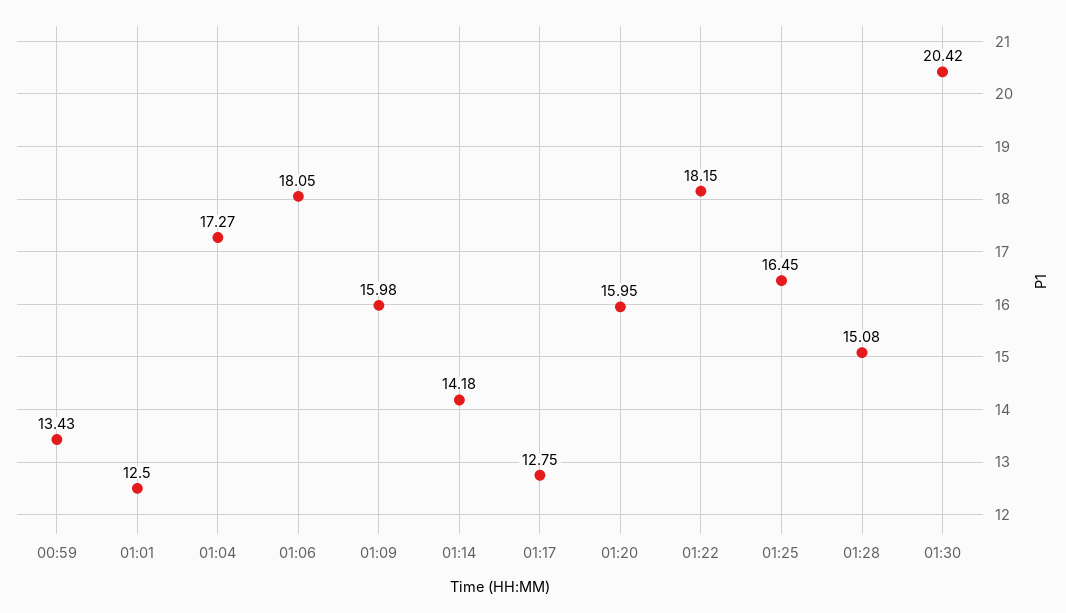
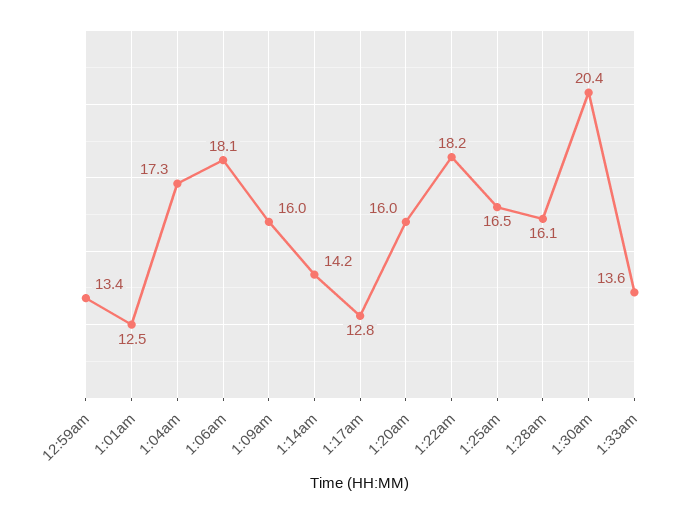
01:28: 15.08 -> 16.1
1:33am: none -> 13.6

